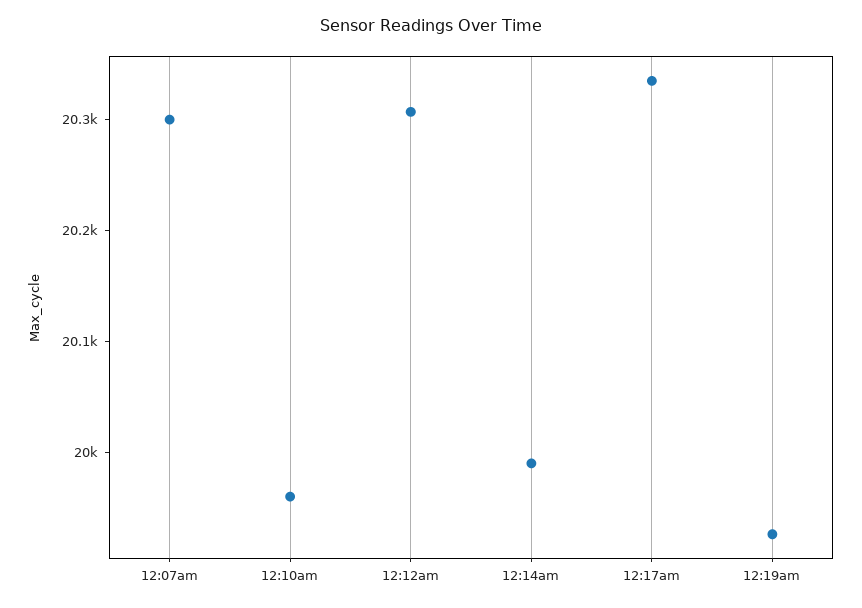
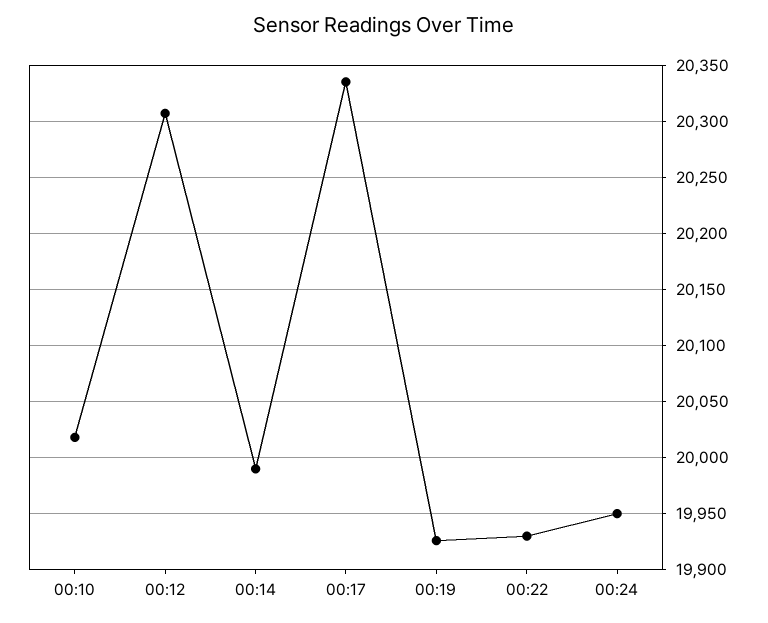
12:07am: 20300 -> none
12:10am: 19960 -> 20020
00:22: none -> 19930
00:24: none -> 19950

